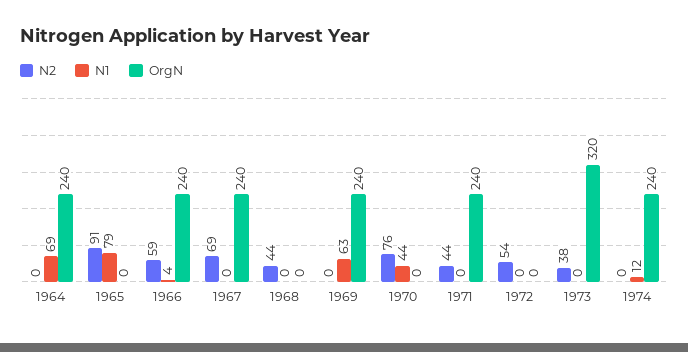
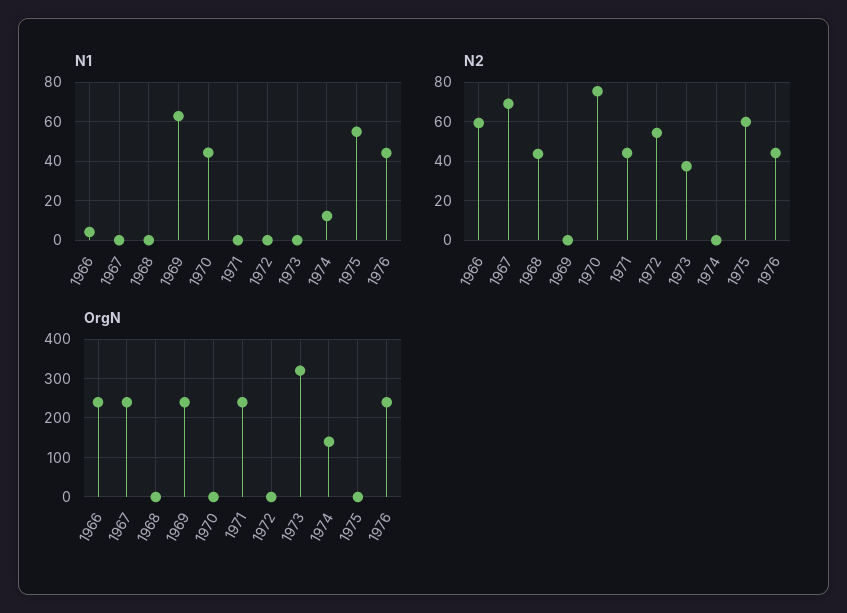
N2, 1964: 0 -> none
N1, 1964: 69 -> none
OrgN, 1964: 240 -> none
N2, 1965: 91 -> none
N1, 1965: 79 -> none
OrgN, 1965: 0 -> none
OrgN, 1974: 240 -> 140
N1, 1975: none -> 55
N1, 1976: none -> 45
N2, 1975: none -> 60
N2, 1976: none -> 45
OrgN, 1975: none -> 0
OrgN, 1976: none -> 240

